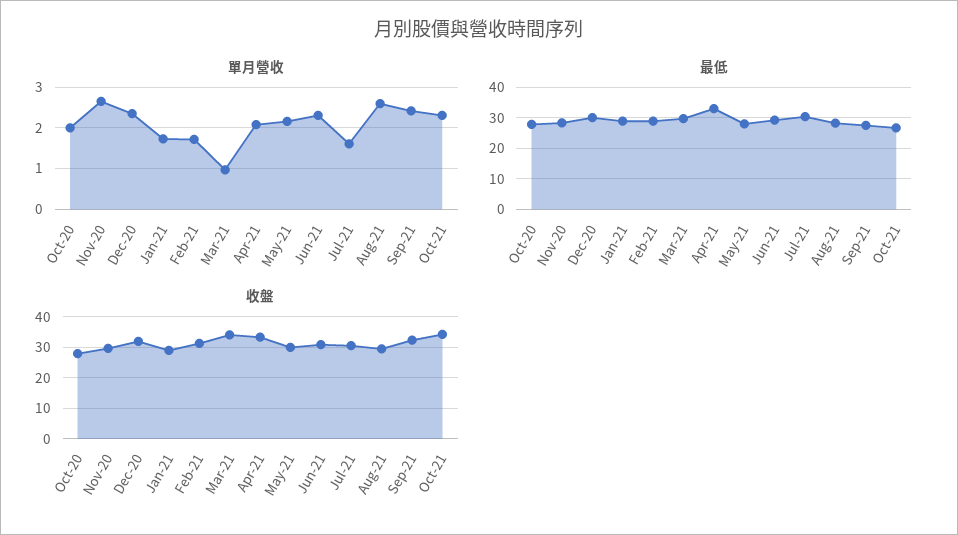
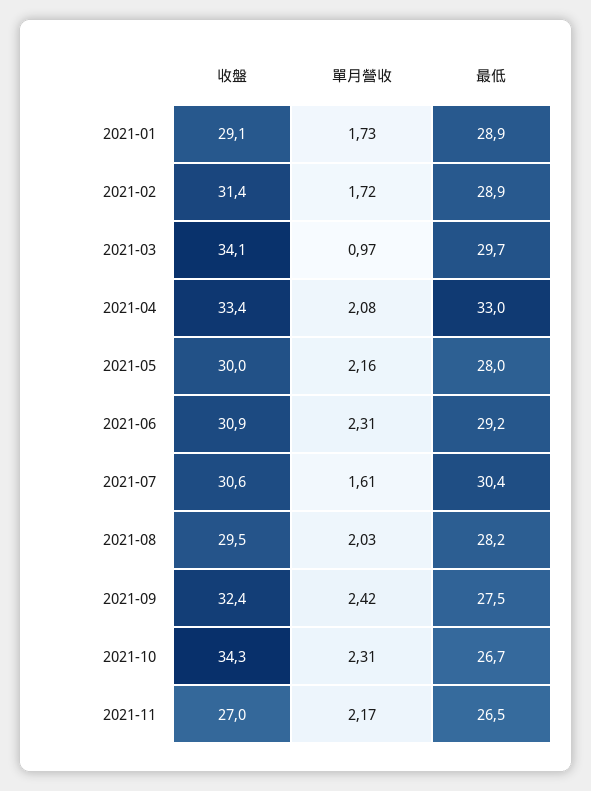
單月營收, Oct-20: 2 -> none
單月營收, Nov-20: 2.6 -> none
單月營收, Dec-20: 2.4 -> none
單月營收, Aug-21: 2.6 -> 2.03
最低, Oct-20: 28 -> none
最低, Nov-20: 28 -> none
最低, Dec-20: 30 -> none
收盤, Oct-20: 28 -> none
收盤, Nov-20: 30 -> none
收盤, Dec-20: 32 -> none
收盤, 2021-11: none -> 27
單月營收, 2021-11: none -> 2.17
最低, 2021-11: none -> 26.5

